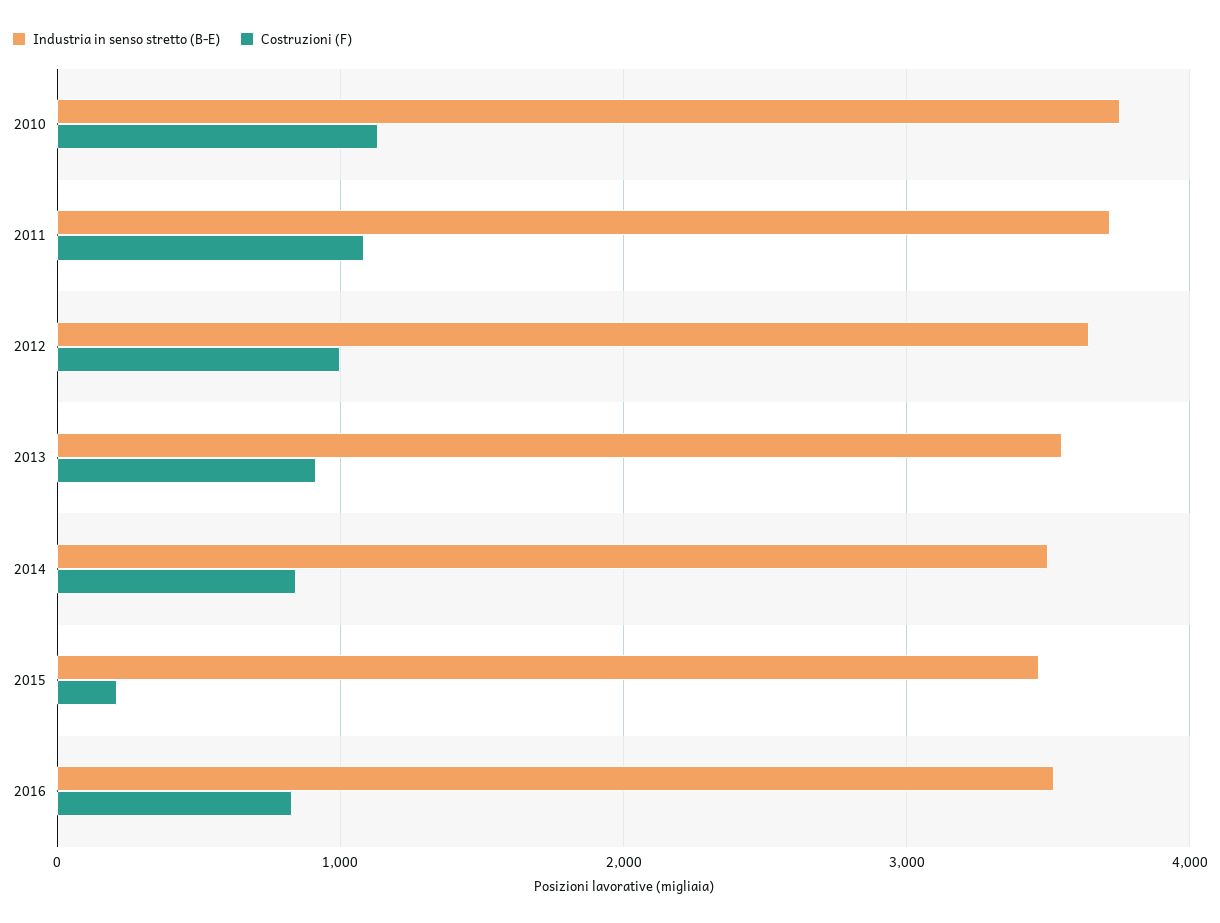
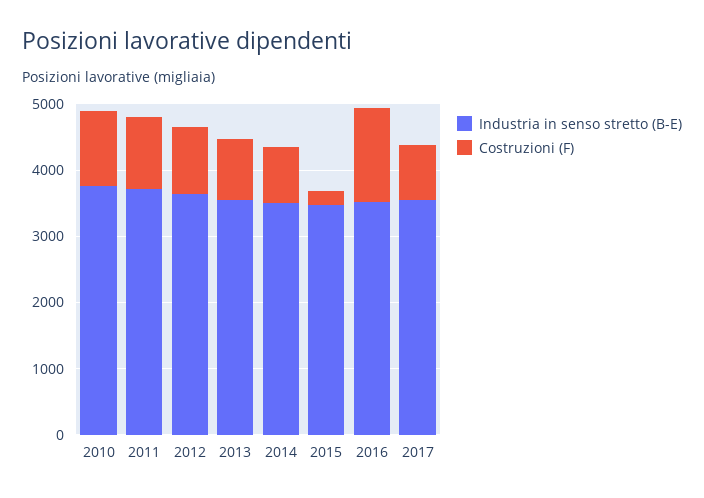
Costruzioni (F), 2016: 800 -> 1400
Industria in senso stretto (B-E), 2017: none -> 3600
Costruzioni (F), 2017: none -> 800

